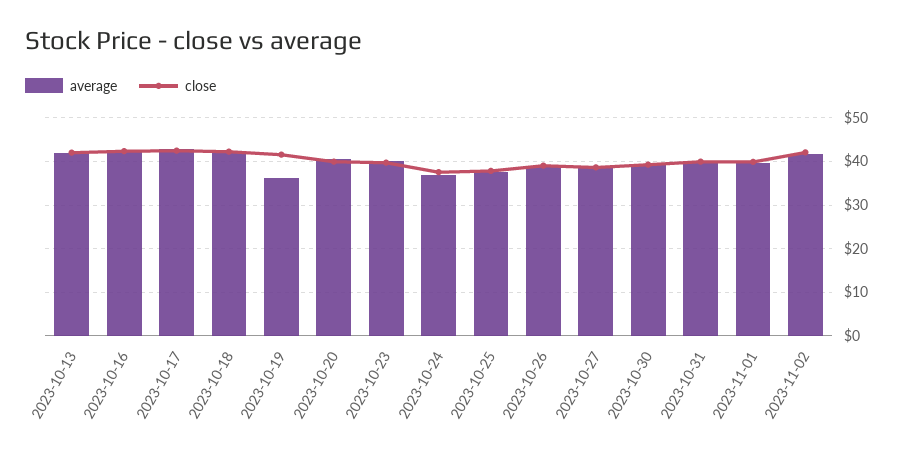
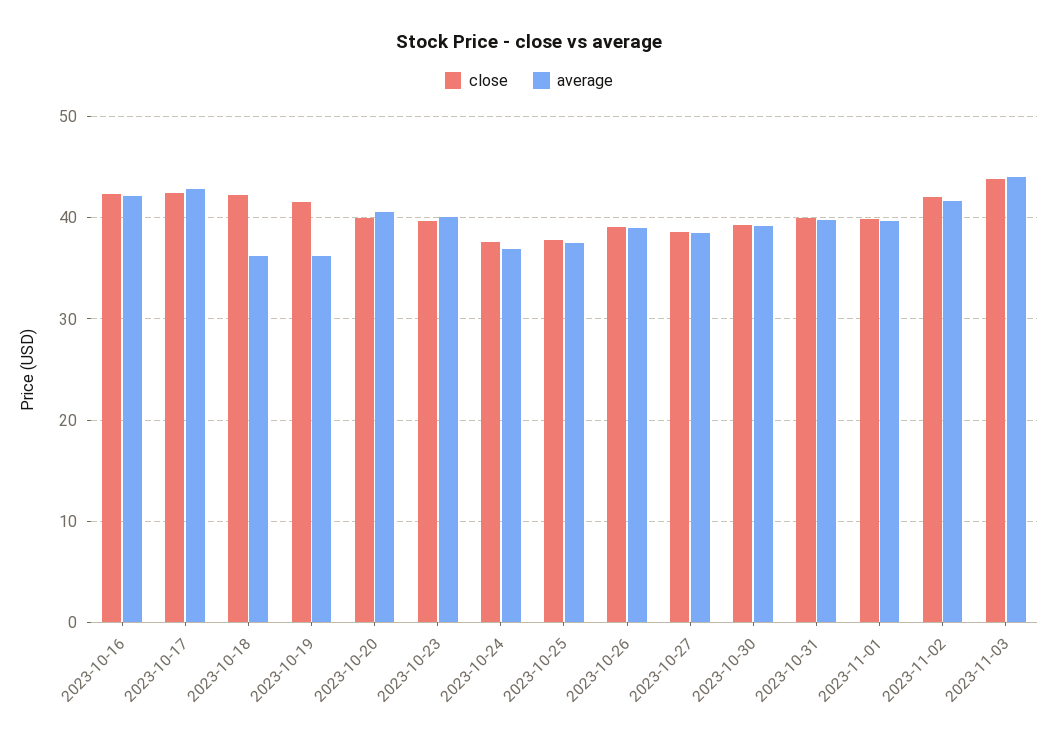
average, 2023-10-13: 42 -> none
close, 2023-10-13: 42 -> none
average, 2023-10-18: 42 -> 36
close, 2023-11-03: none -> 44
average, 2023-11-03: none -> 44

